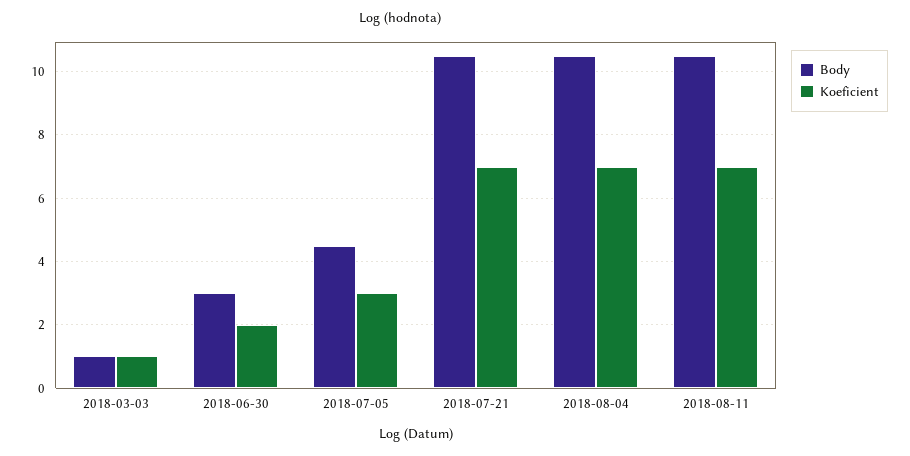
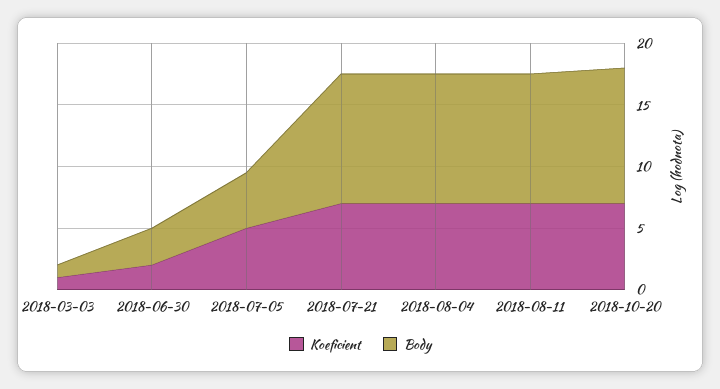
Koeficient, 2018-07-05: 3 -> 5
Koeficient, 2018-10-20: none -> 7
Body, 2018-10-20: none -> 11

